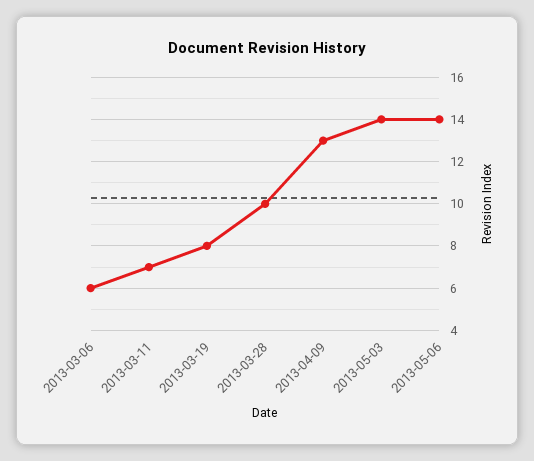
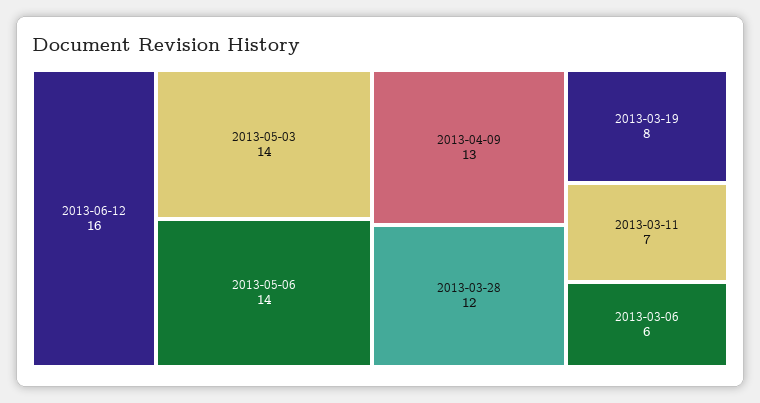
2013-03-28: 10 -> 12
2013-06-12: none -> 16

